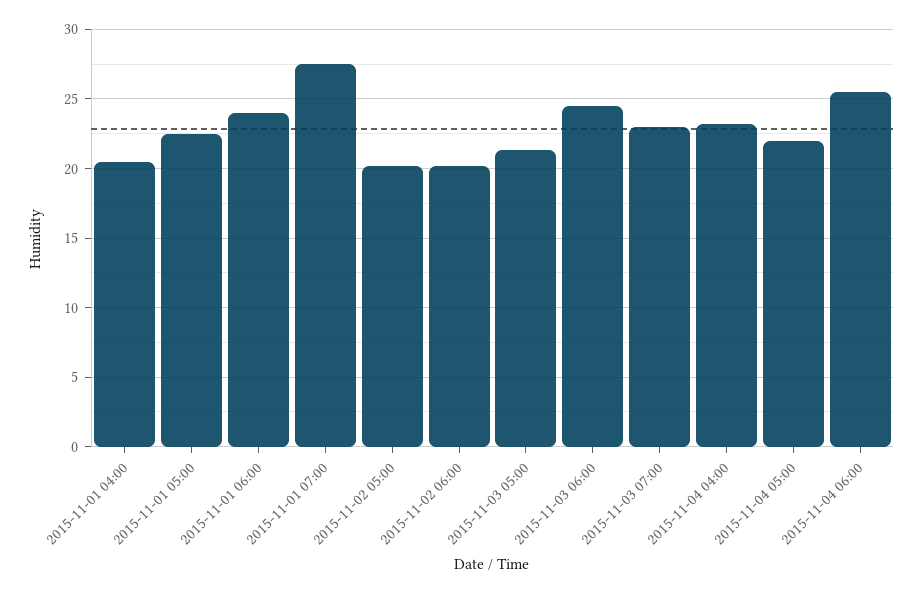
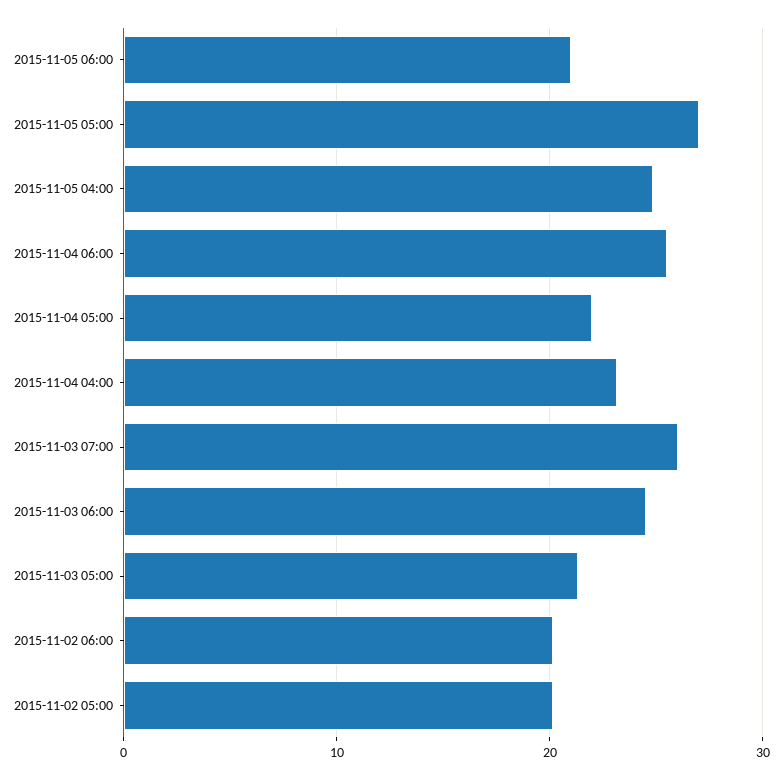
2015-11-01 04:00: 20.5 -> none
2015-11-01 05:00: 22.5 -> none
2015-11-01 06:00: 24 -> none
2015-11-01 07:00: 27.5 -> none
2015-11-03 07:00: 23 -> 26
2015-11-05 06:00: none -> 21
2015-11-05 05:00: none -> 27
2015-11-05 04:00: none -> 25

